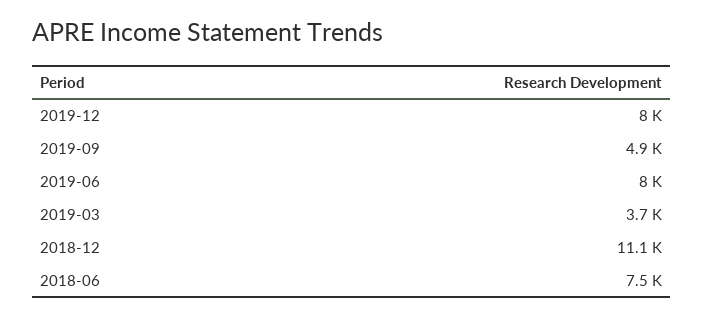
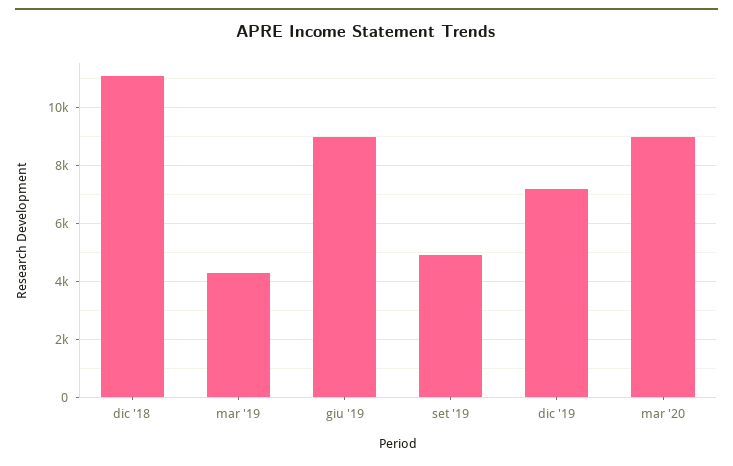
2019-12: 8000 -> 7250
2019-06: 8000 -> 9000
2019-03: 3700 -> 4250
2018-06: 7500 -> none
mar '20: none -> 9000

